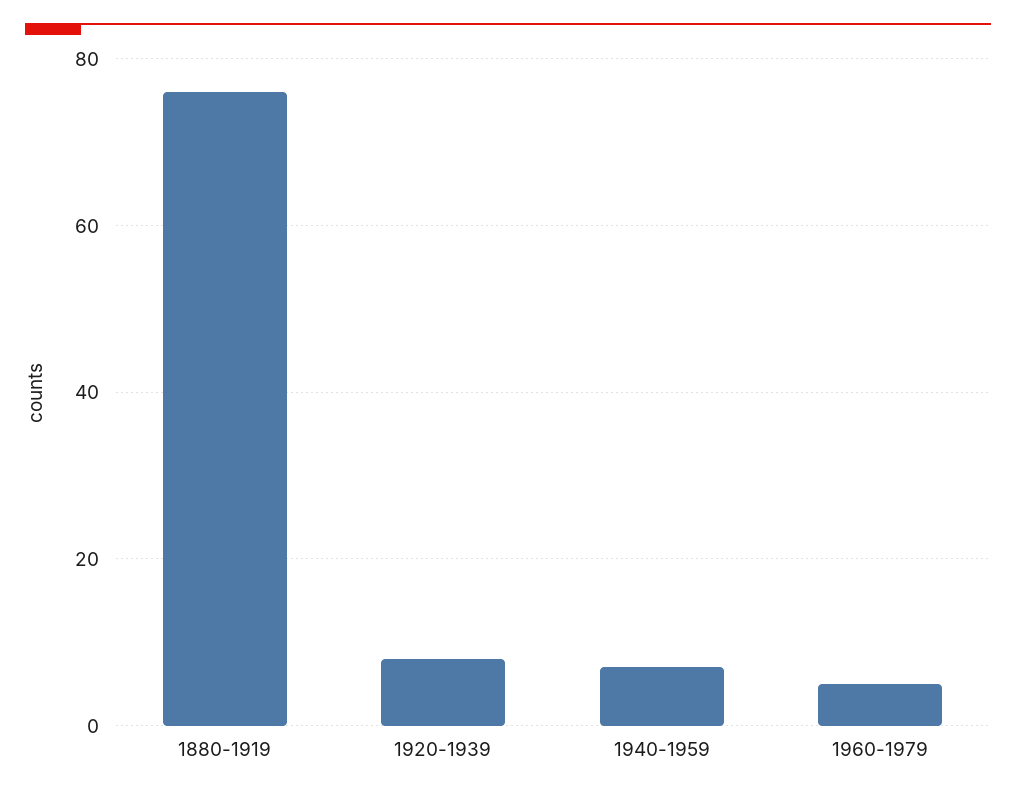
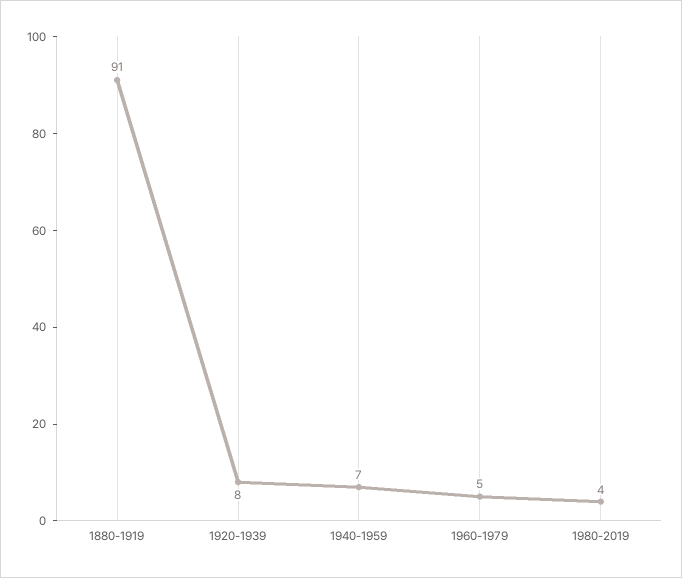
1880-1919: 75 -> 91
1980-2019: none -> 4

